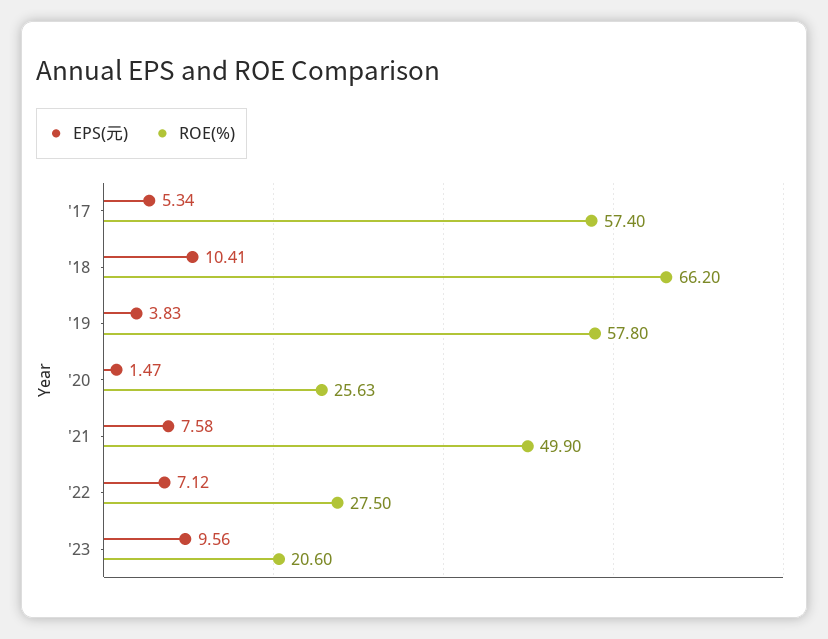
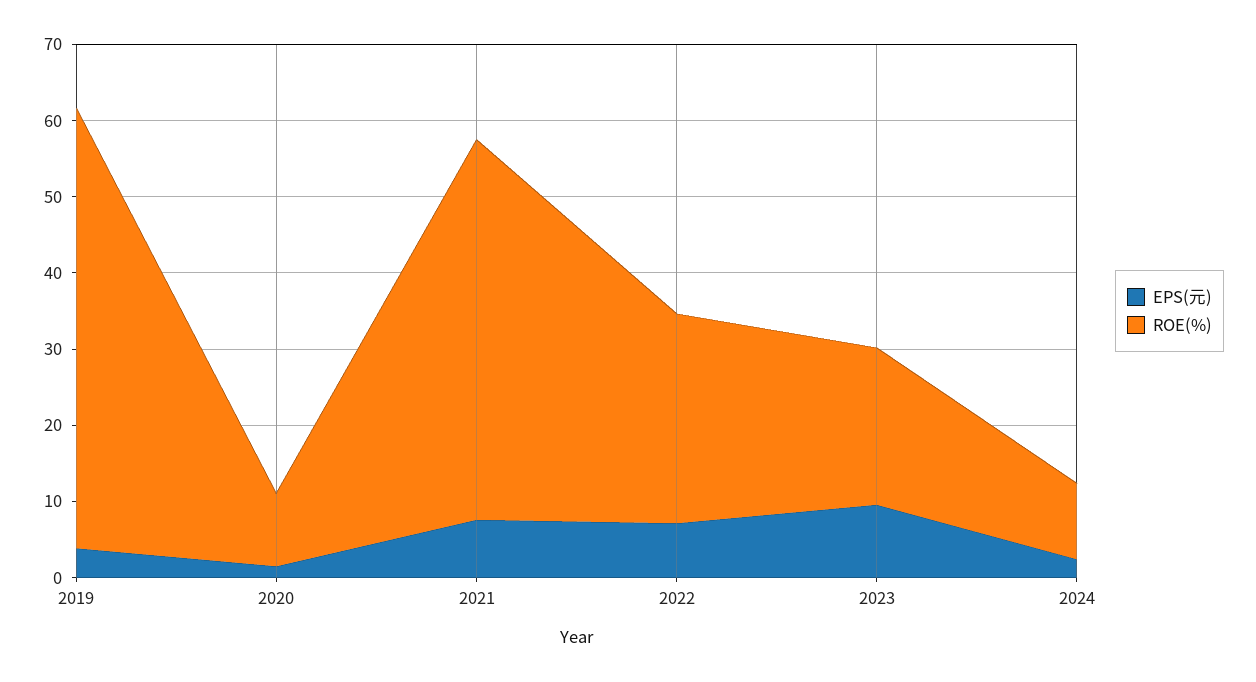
EPS(元), '17: 5.34 -> none
ROE(%), '17: 57.4 -> none
EPS(元), '18: 10.41 -> none
ROE(%), '18: 66.2 -> none
ROE(%), '20: 25.63 -> 10
EPS(元), 2024: none -> 2
ROE(%), 2024: none -> 10

